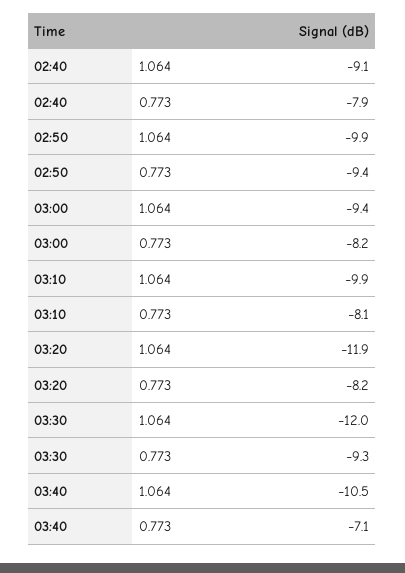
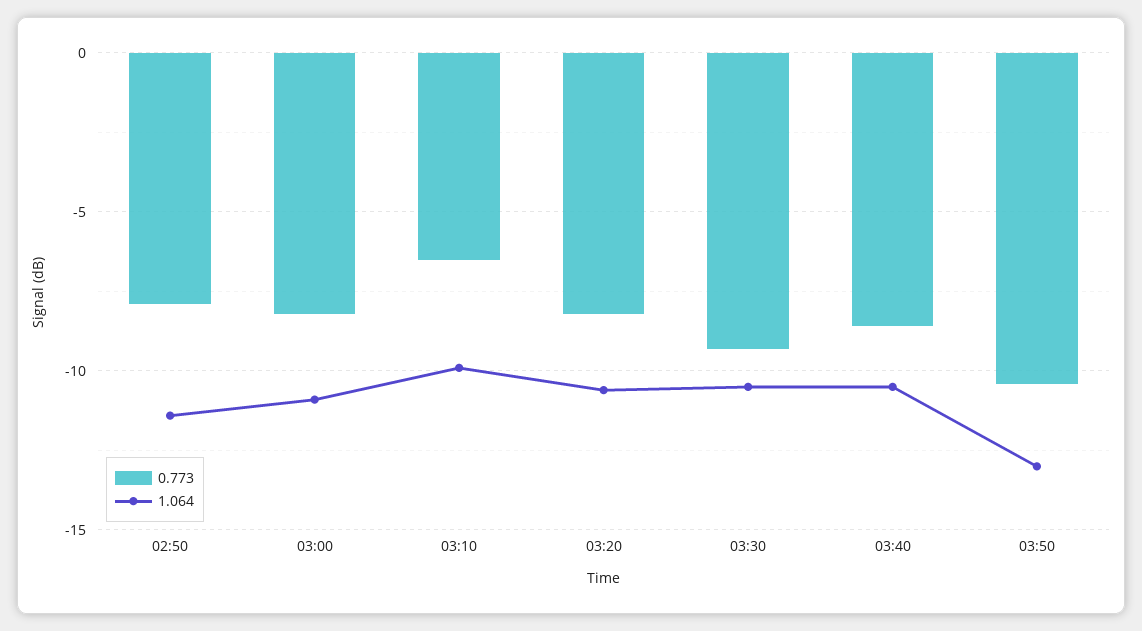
1.064, 02:40: -9.1 -> none
0.773, 02:40: -7.9 -> none
1.064, 02:50: -9.9 -> -11.5
0.773, 02:50: -9.4 -> -8
1.064, 03:00: -9.4 -> -11
0.773, 03:10: -8.1 -> -6.5
1.064, 03:20: -11.9 -> -10.5
1.064, 03:30: -12 -> -10.5
0.773, 03:40: -7.1 -> -8.5
0.773, 03:50: none -> -10.5
1.064, 03:50: none -> -13

